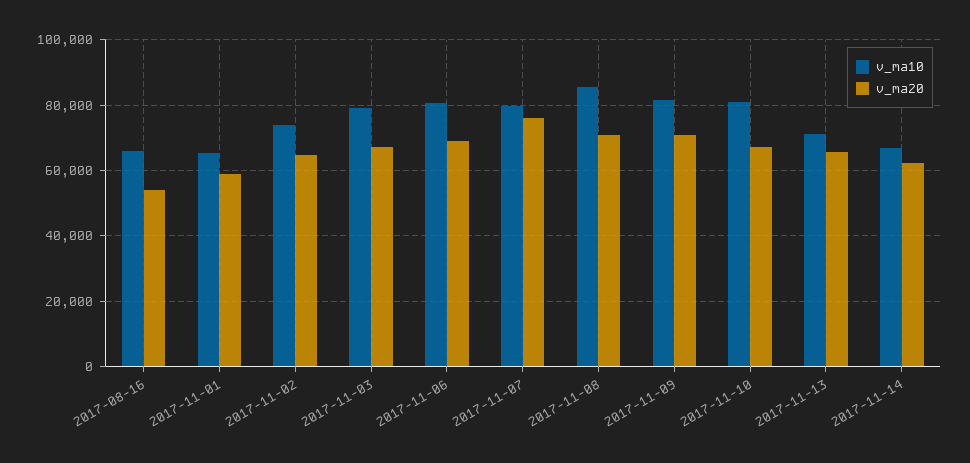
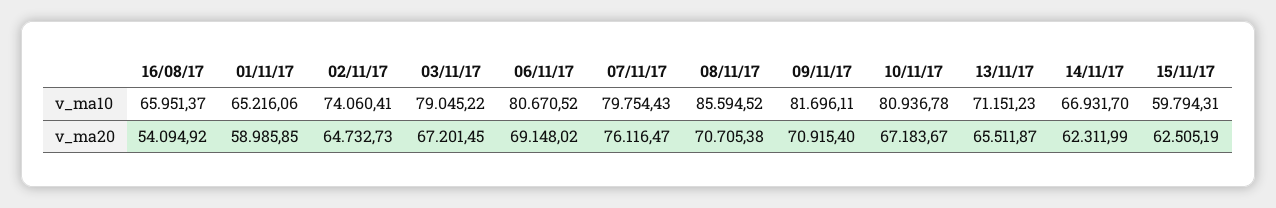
v_ma10, 15/11/17: none -> 59794.31
v_ma20, 15/11/17: none -> 62505.19

